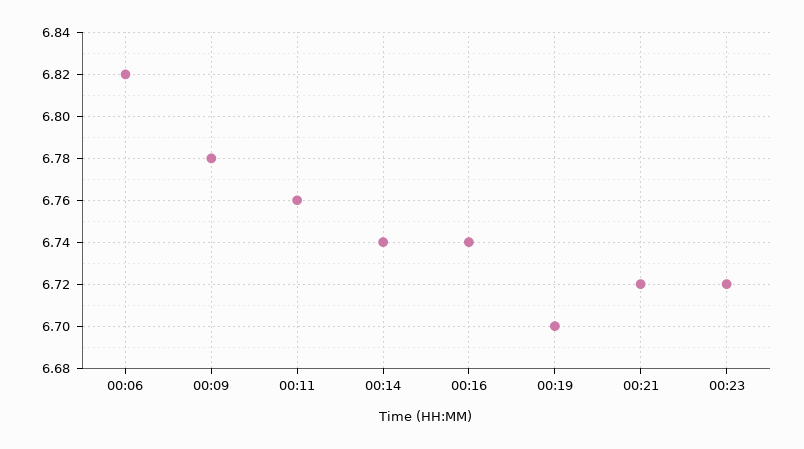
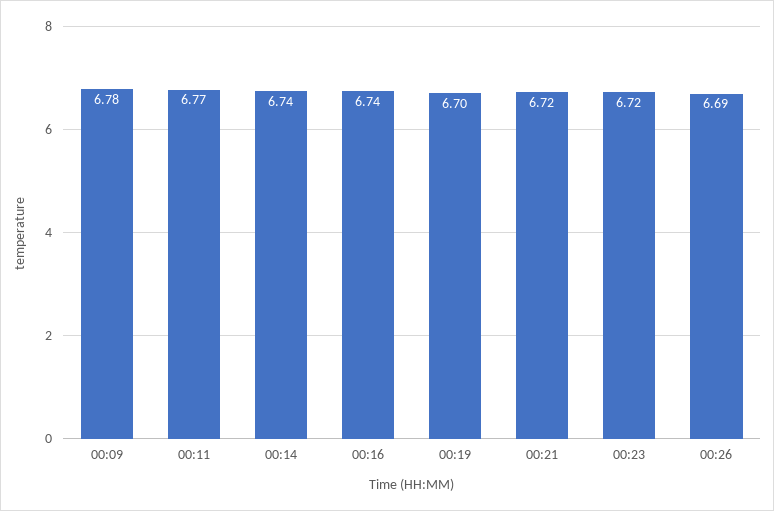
00:06: 6.82 -> none
00:11: 6.76 -> 6.77
00:26: none -> 6.69

